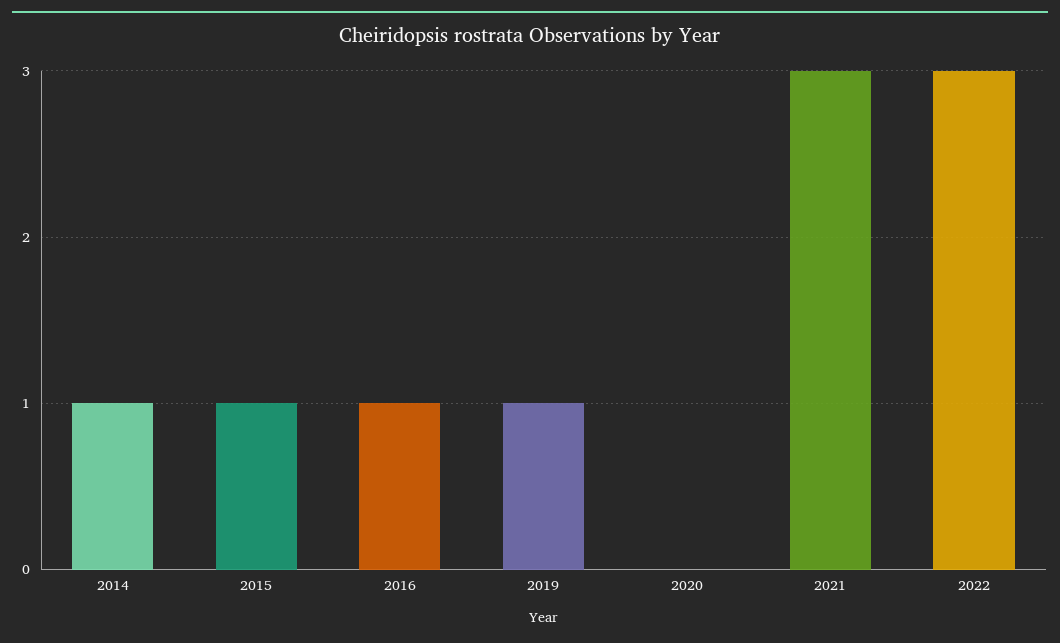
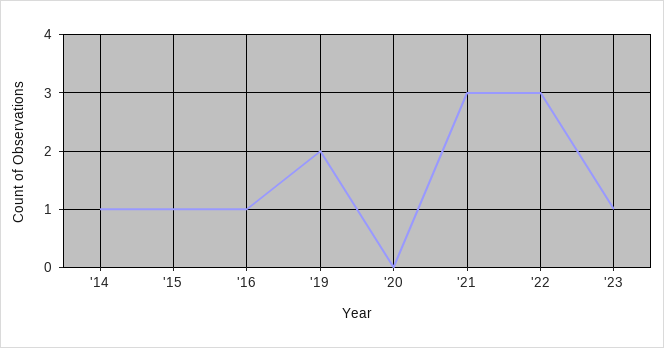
2019: 1 -> 2
'23: none -> 1

